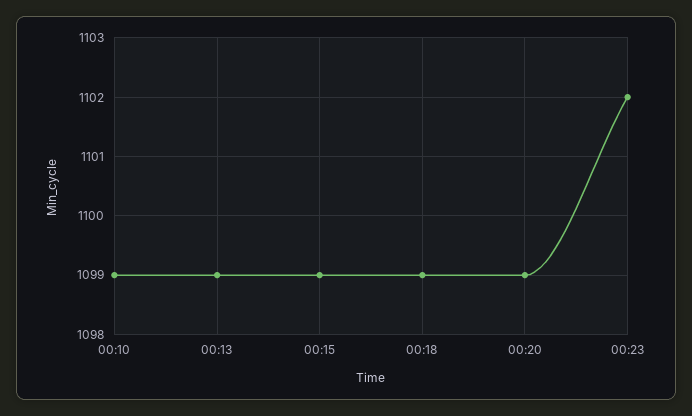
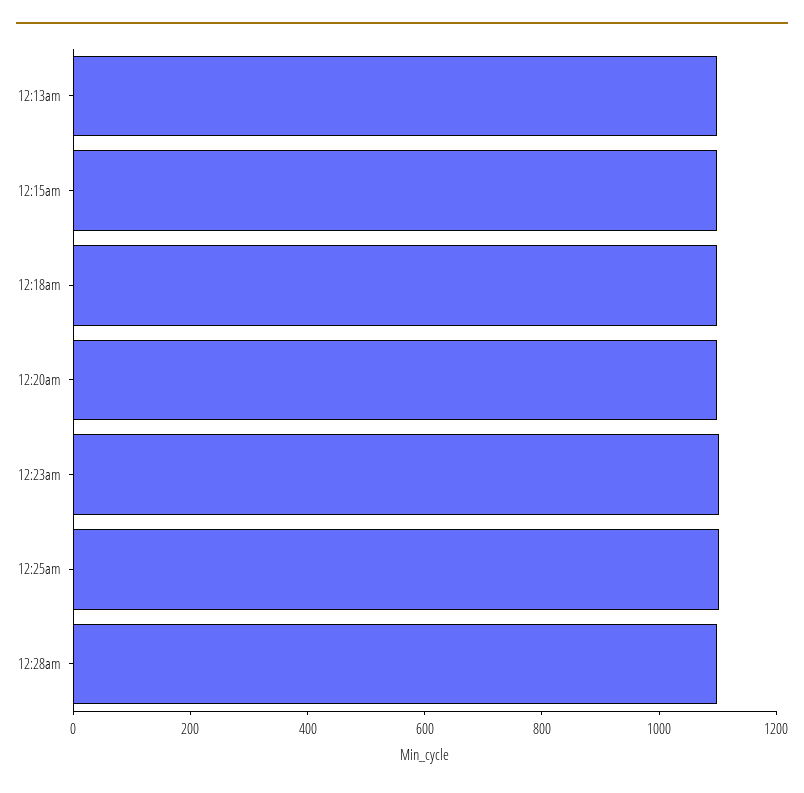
00:10: 1099 -> none
12:25am: none -> 1100
12:28am: none -> 1100

